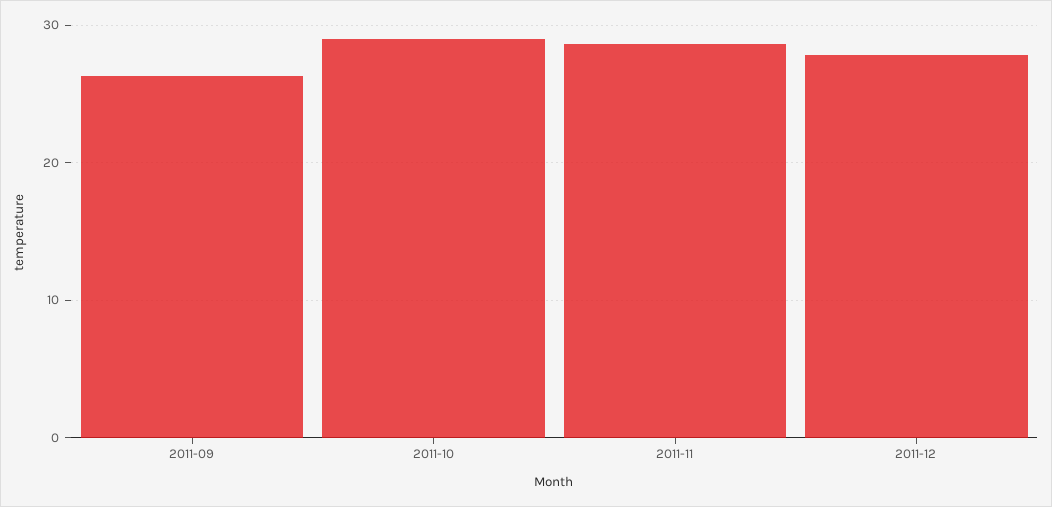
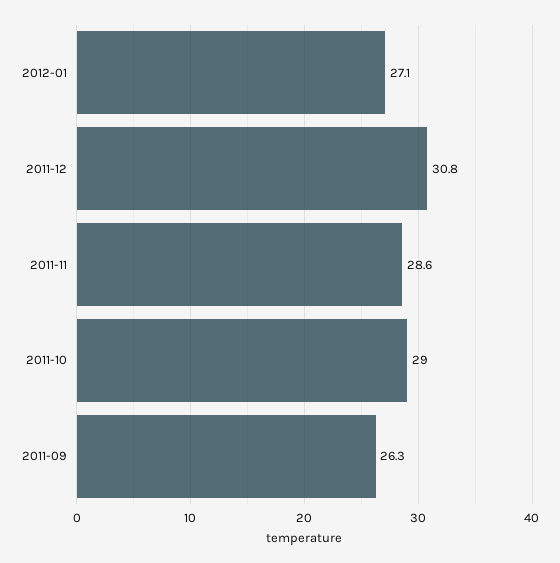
2011-12: 28 -> 30.8
2012-01: none -> 27.1

